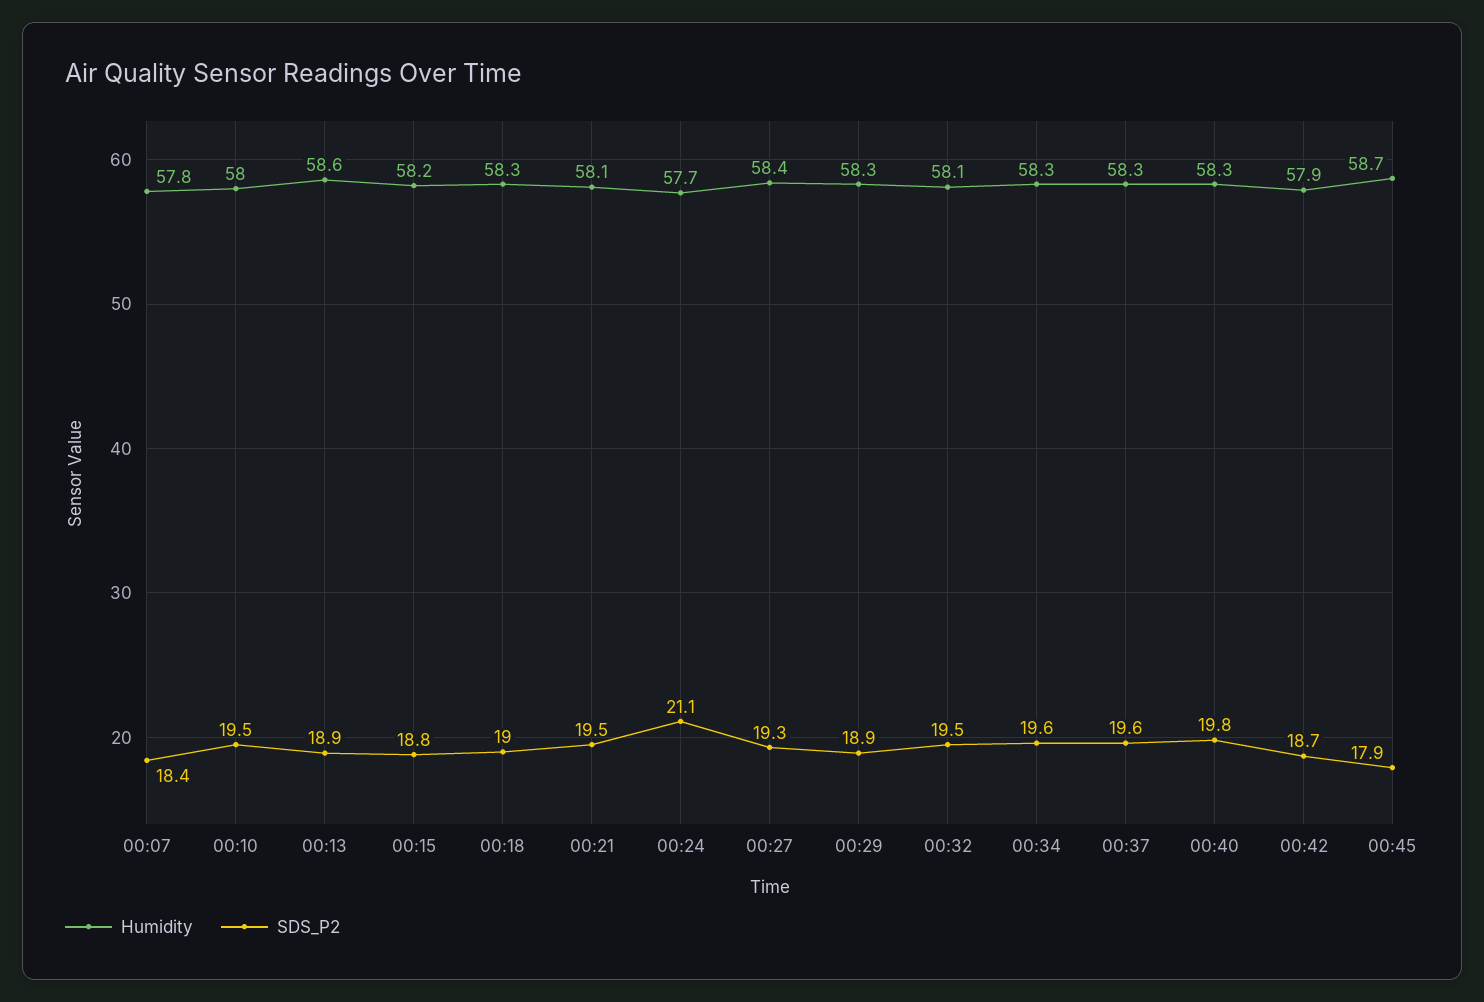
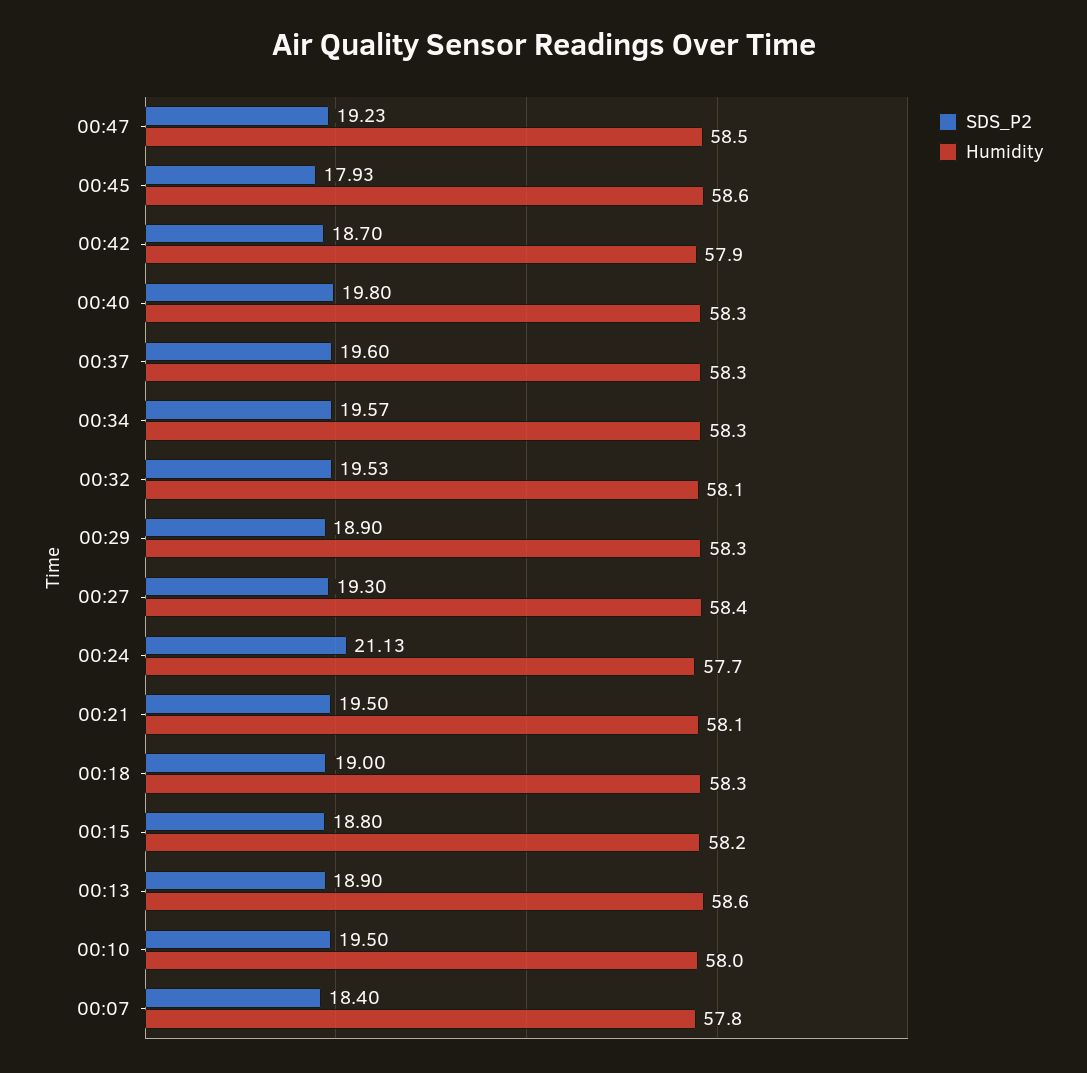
Humidity, 00:45: 58.7 -> 58.6
SDS_P2, 00:47: none -> 19.23
Humidity, 00:47: none -> 58.5

